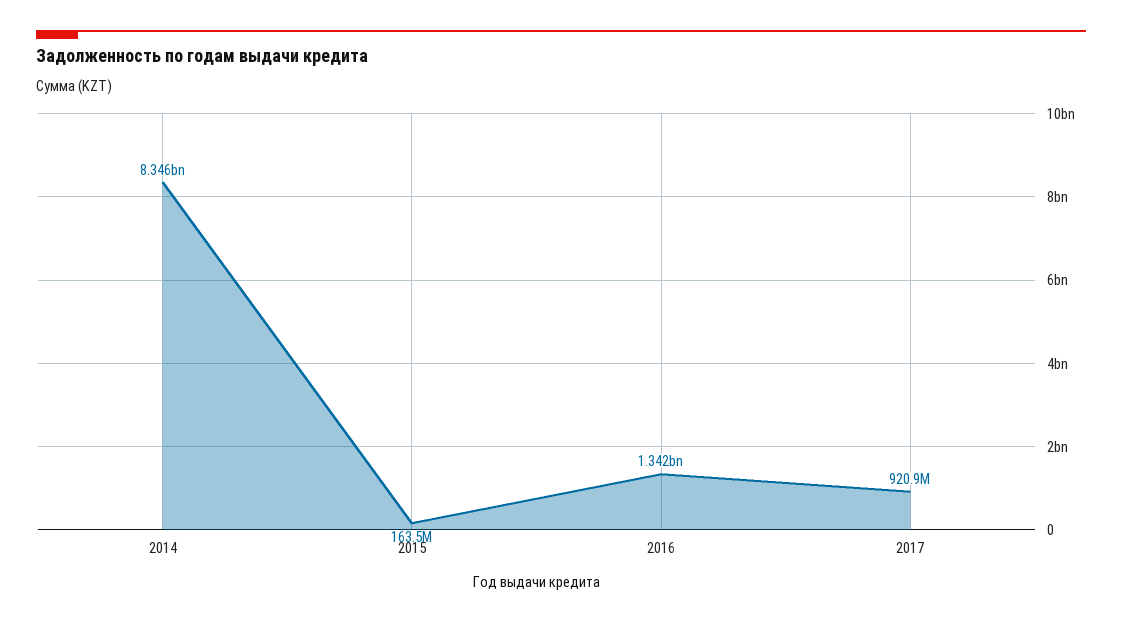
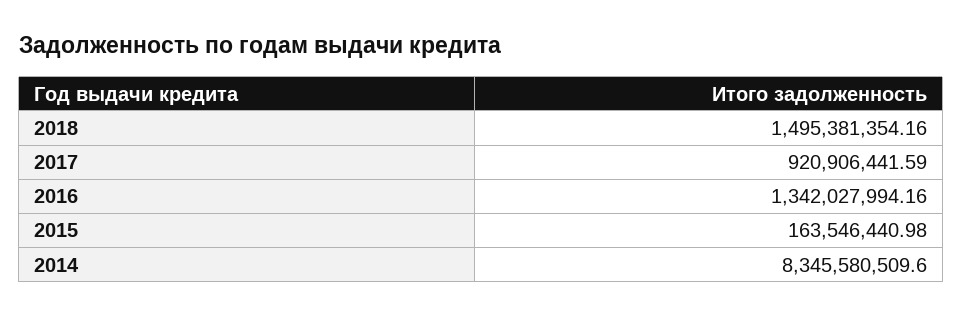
2018: none -> 1495381354.16

